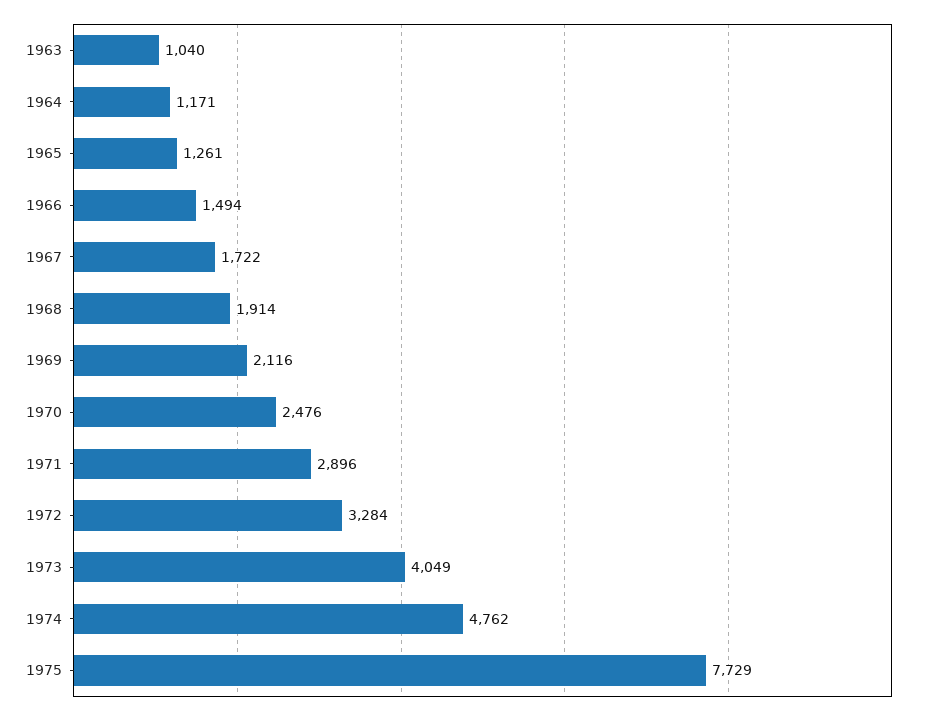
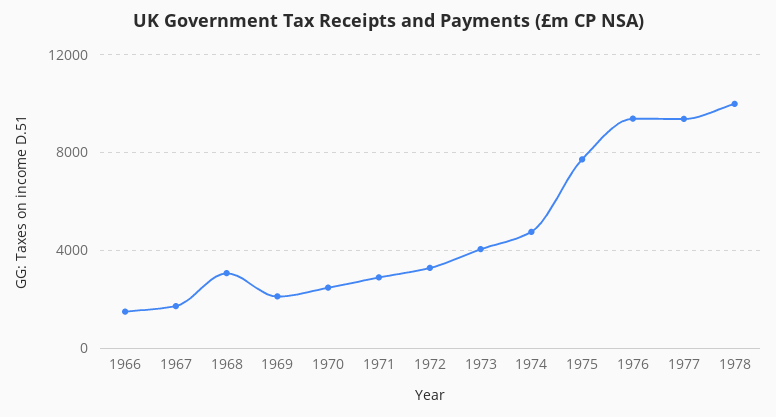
1963: 1040 -> none
1964: 1171 -> none
1965: 1261 -> none
1968: 1914 -> 3000
1976: none -> 9500
1977: none -> 9500
1978: none -> 10000

